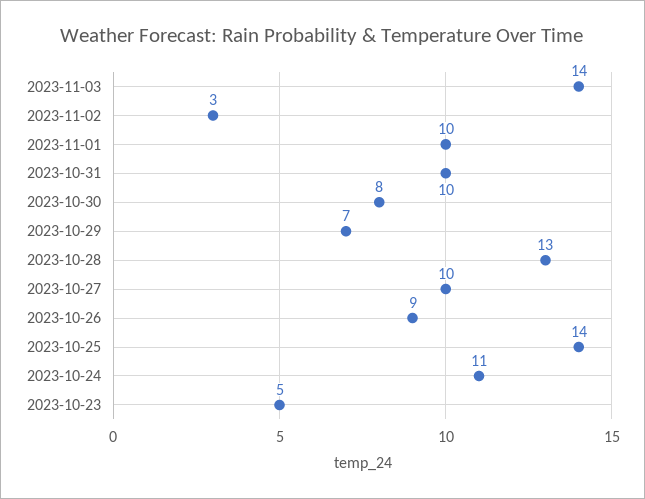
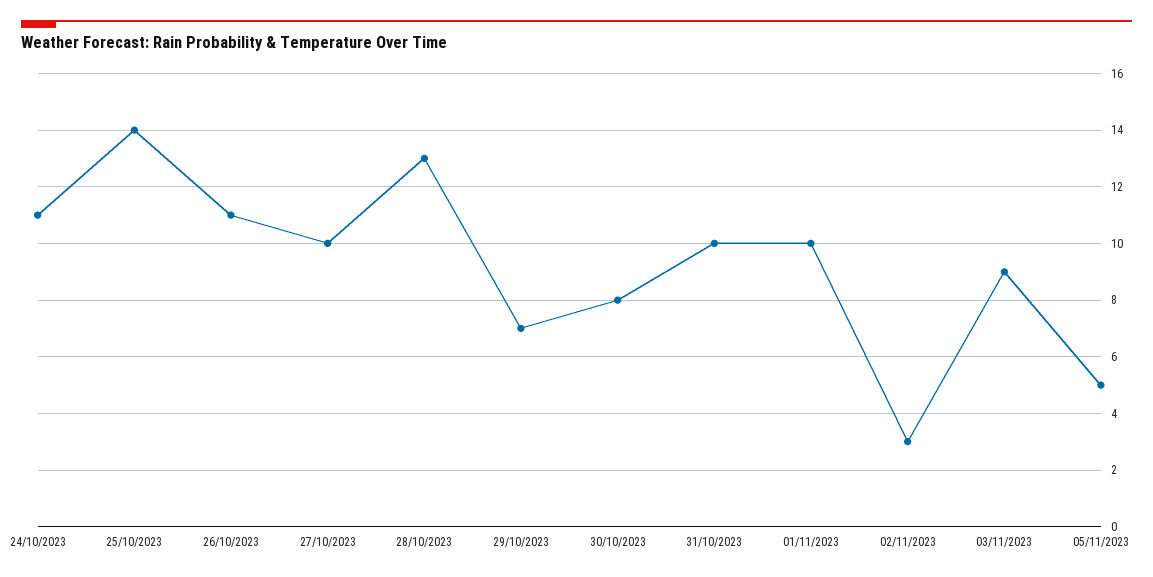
2023-11-03: 14 -> 9
2023-10-26: 9 -> 11
2023-10-23: 5 -> none
05/11/2023: none -> 5

